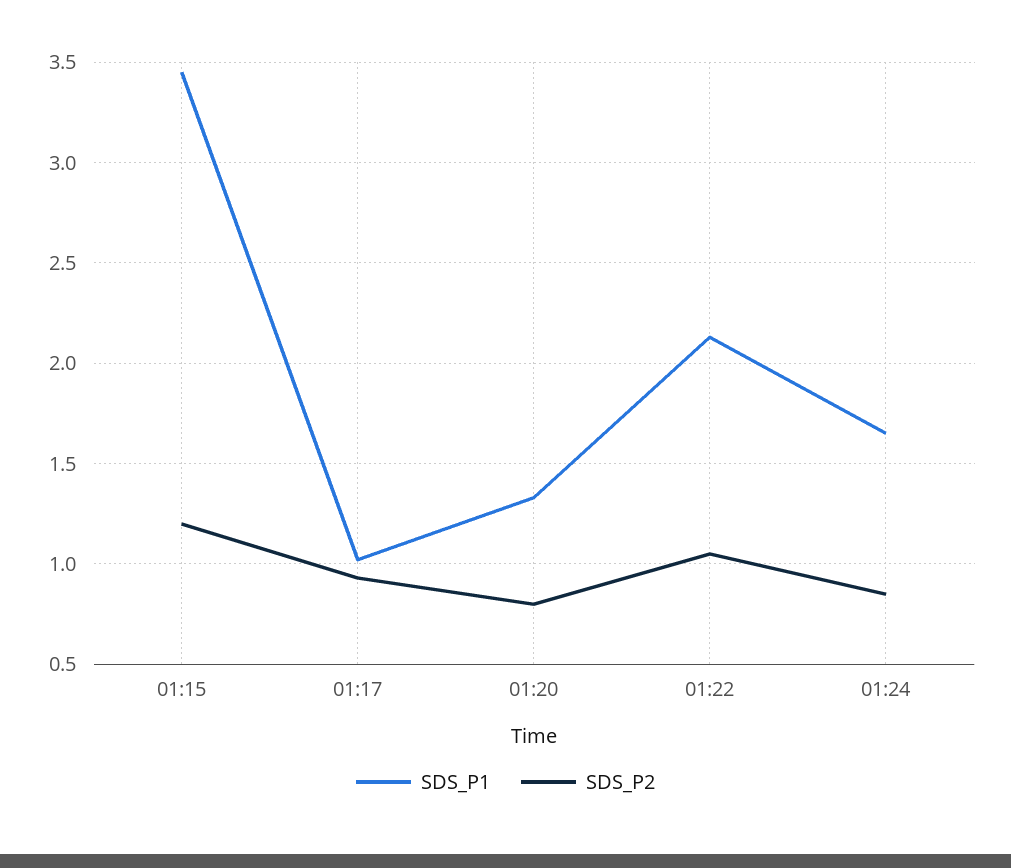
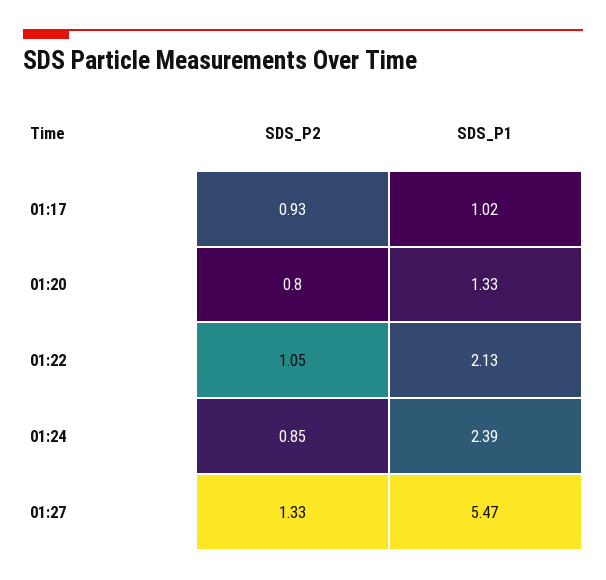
SDS_P1, 01:15: 3.45 -> none
SDS_P2, 01:15: 1.2 -> none
SDS_P1, 01:24: 1.65 -> 2.39
SDS_P2, 01:27: none -> 1.33
SDS_P1, 01:27: none -> 5.47

